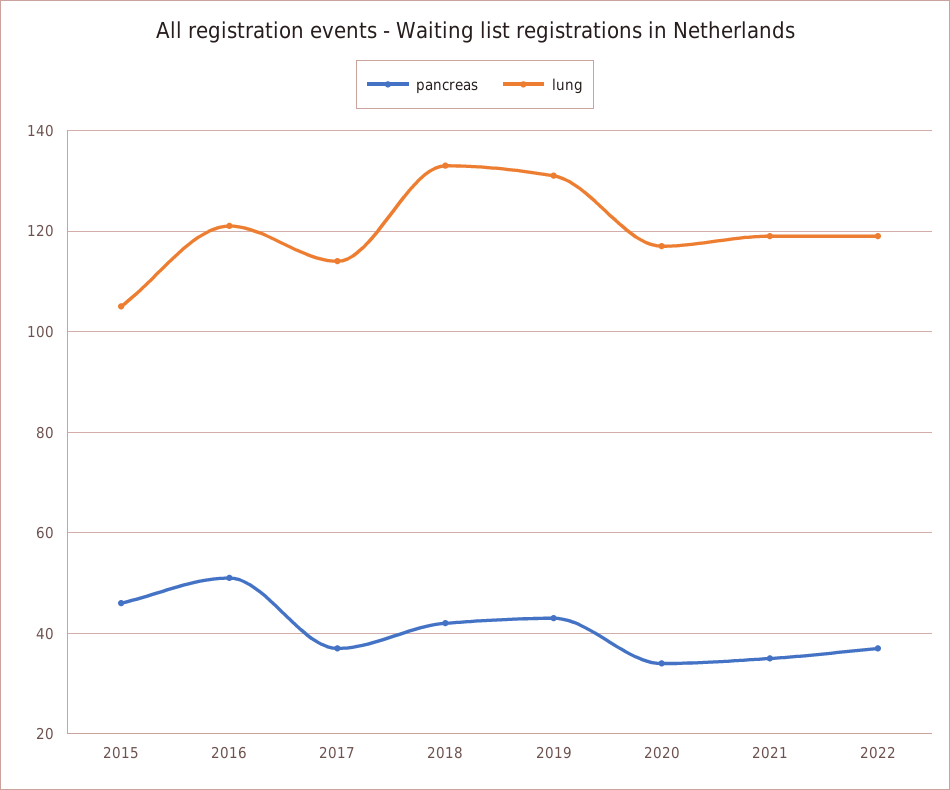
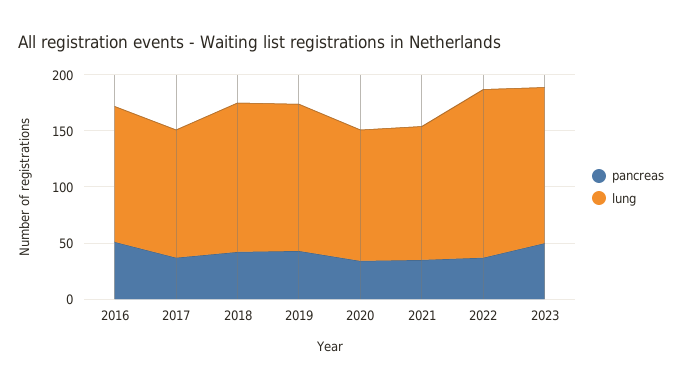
pancreas, 2015: 45 -> none
lung, 2015: 105 -> none
lung, 2022: 120 -> 150
pancreas, 2023: none -> 50
lung, 2023: none -> 140

